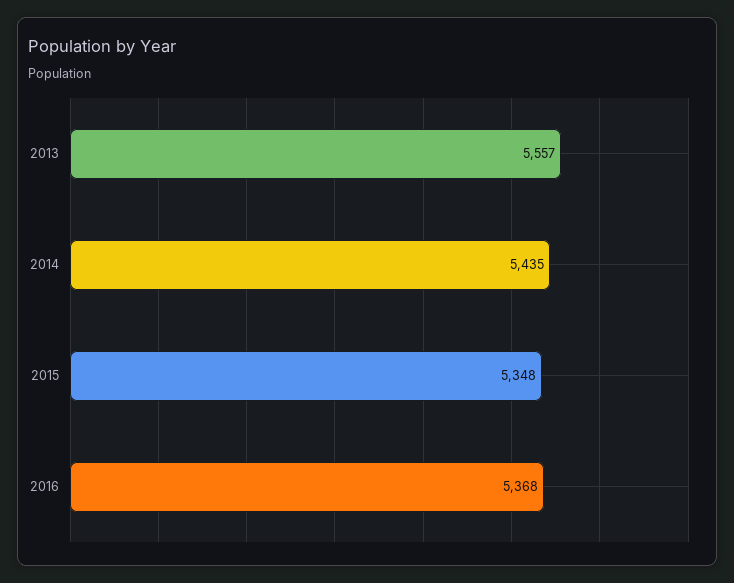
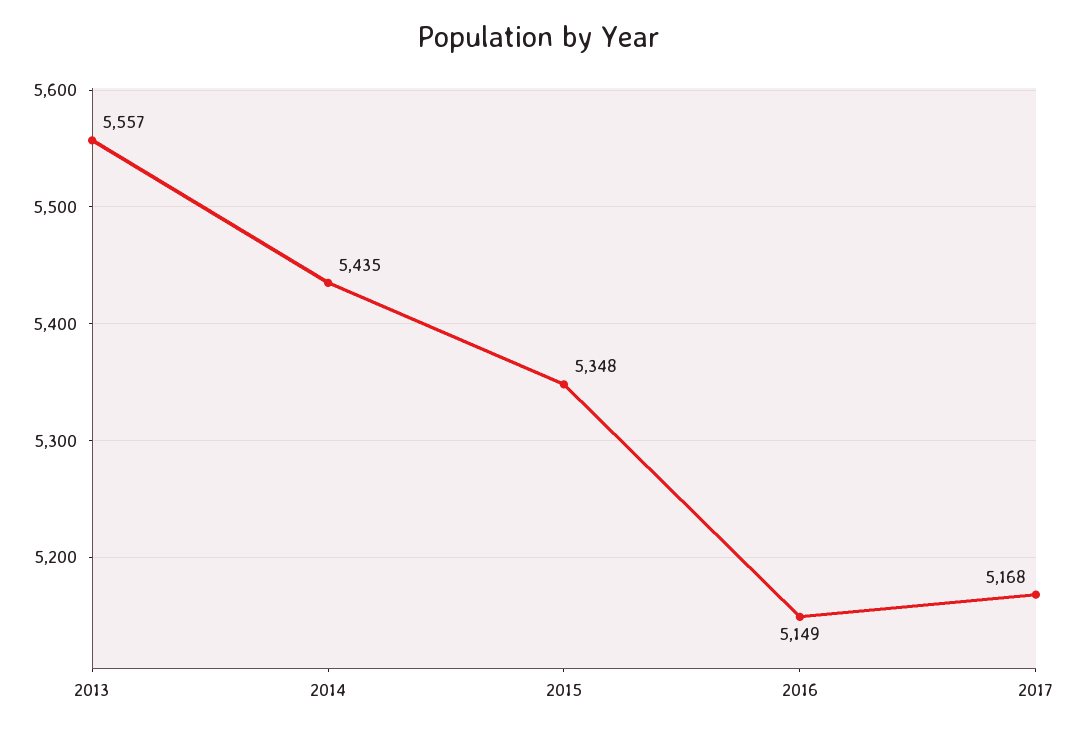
2016: 5368 -> 5149
2017: none -> 5168

